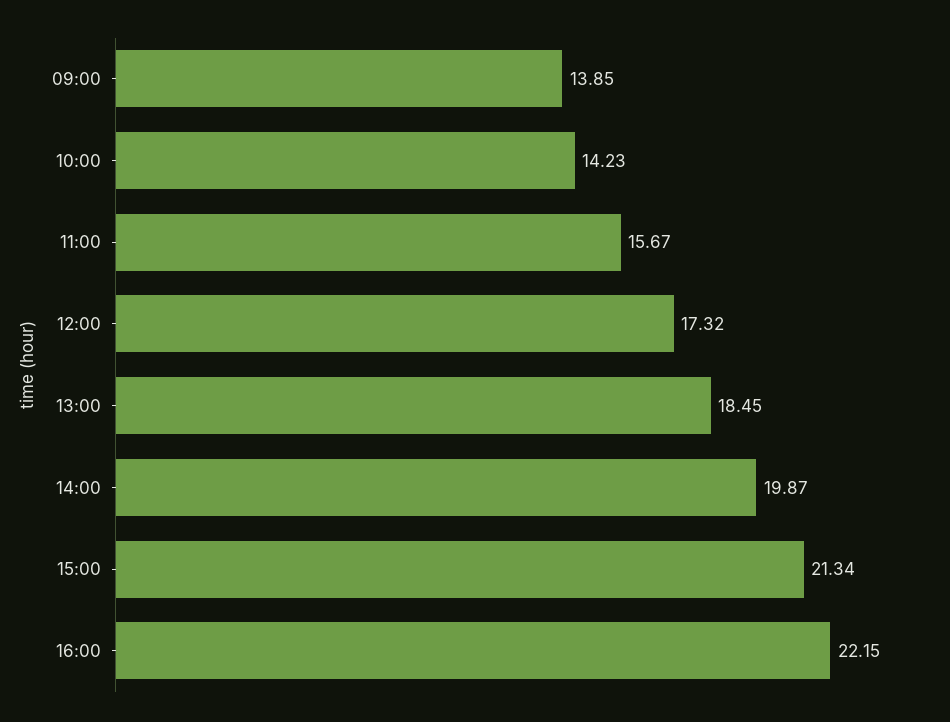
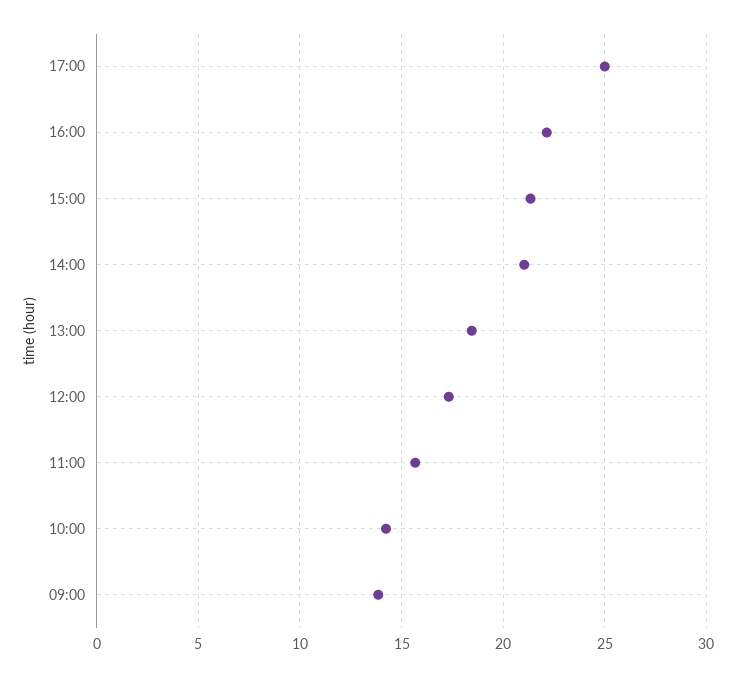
14:00: 19.87 -> 21
17:00: none -> 25

